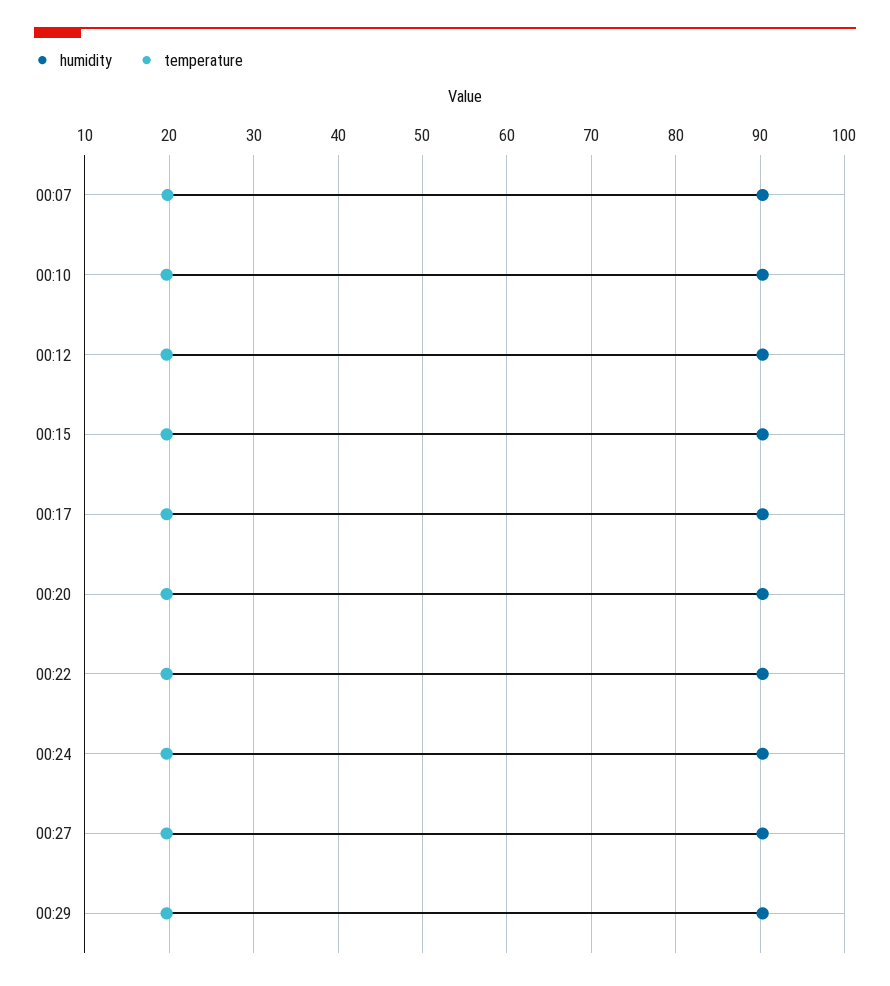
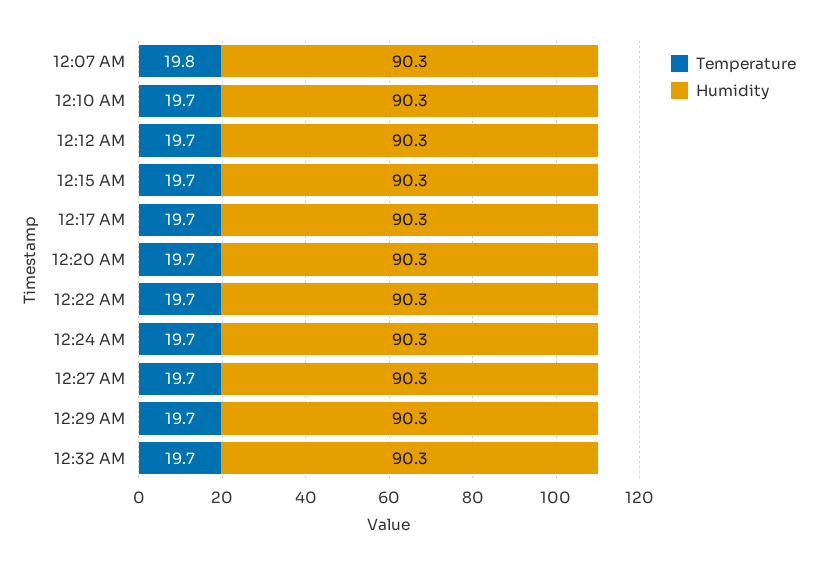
temperature, 12:32 AM: none -> 19.7
humidity, 12:32 AM: none -> 90.3

